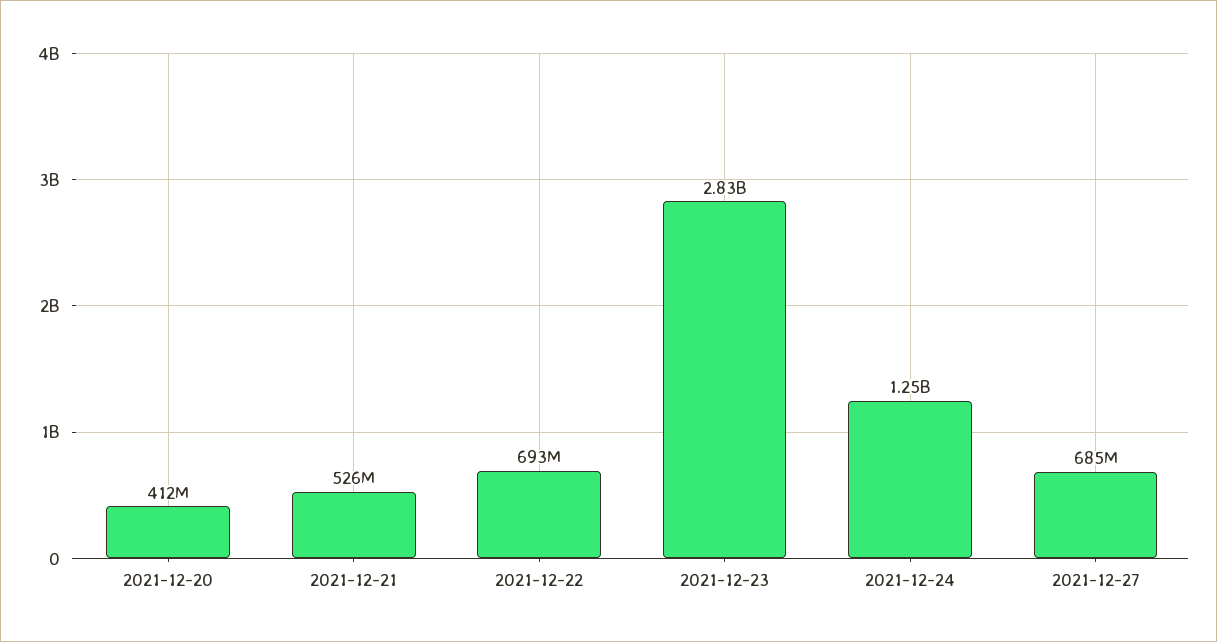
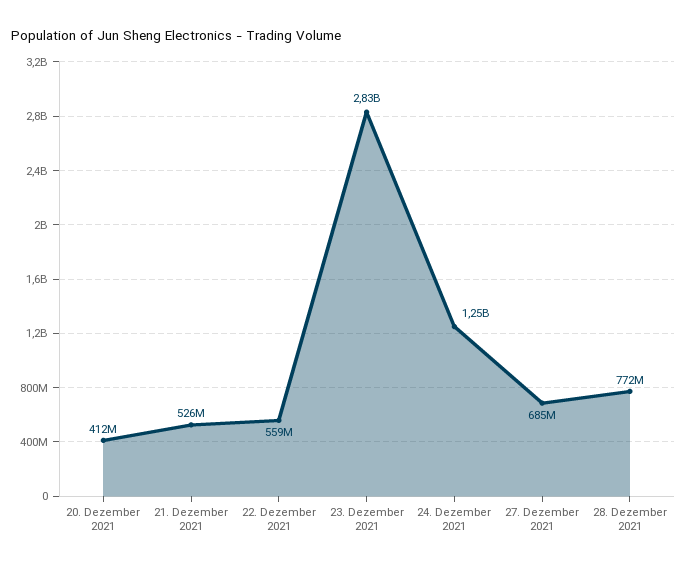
2021-12-22: 693000000 -> 559000000
28. Dezember 2021: none -> 772000000

